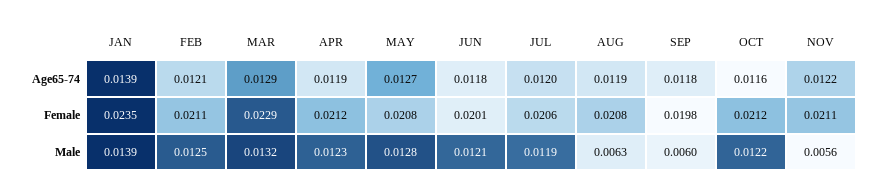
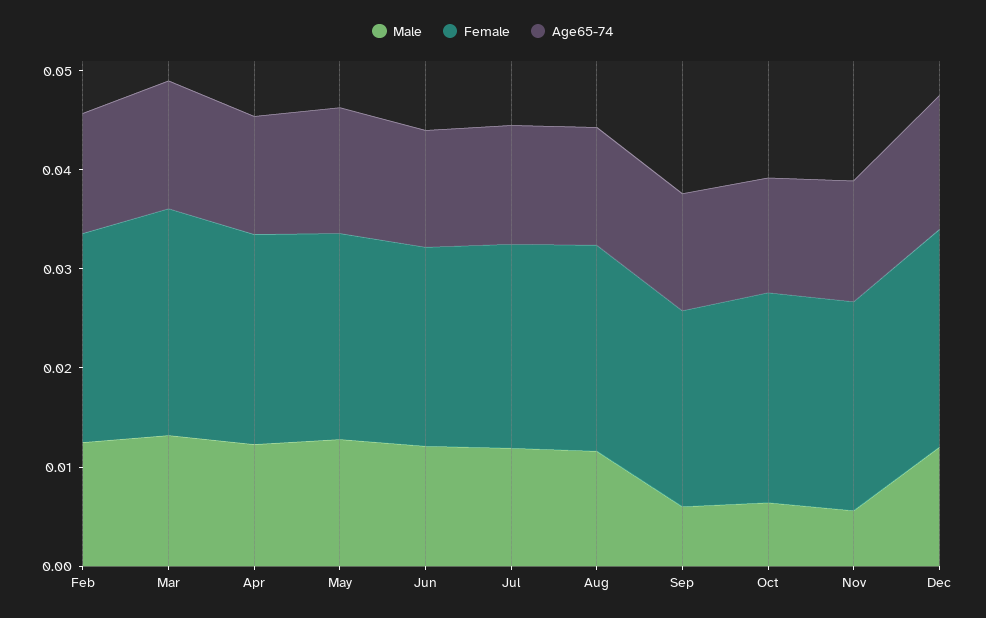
Age65-74, JAN: 0.0139 -> none
Female, JAN: 0.0235 -> none
Male, JAN: 0.0139 -> none
Male, AUG: 0.0063 -> 0.012
Male, OCT: 0.0122 -> 0.006
Male, Dec: none -> 0.012
Female, Dec: none -> 0.022
Age65-74, Dec: none -> 0.014

